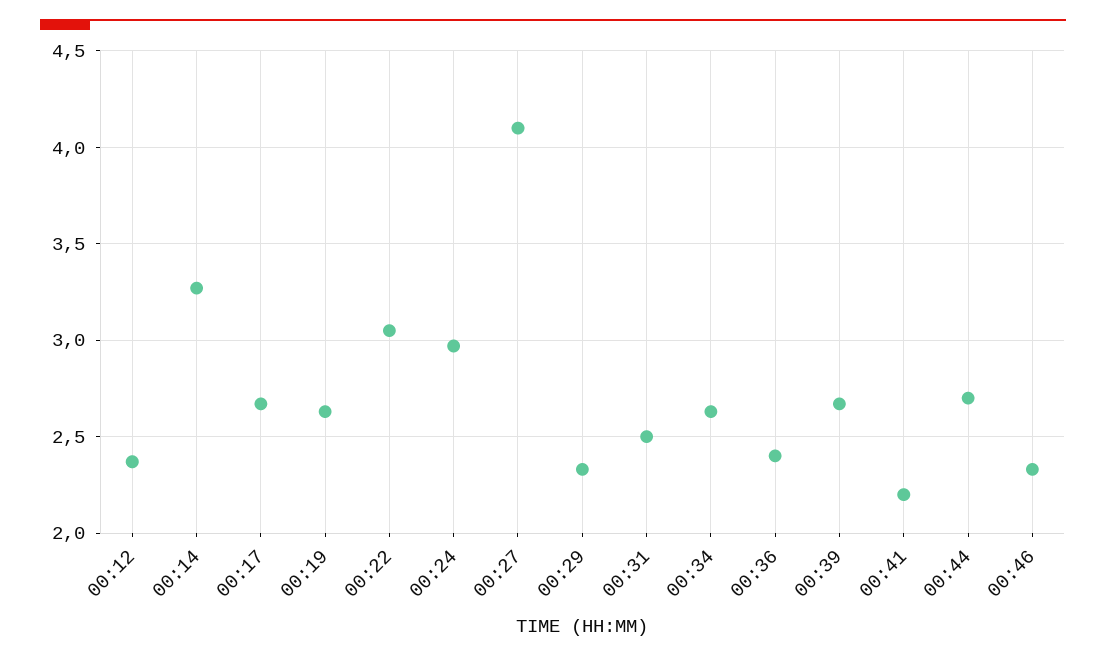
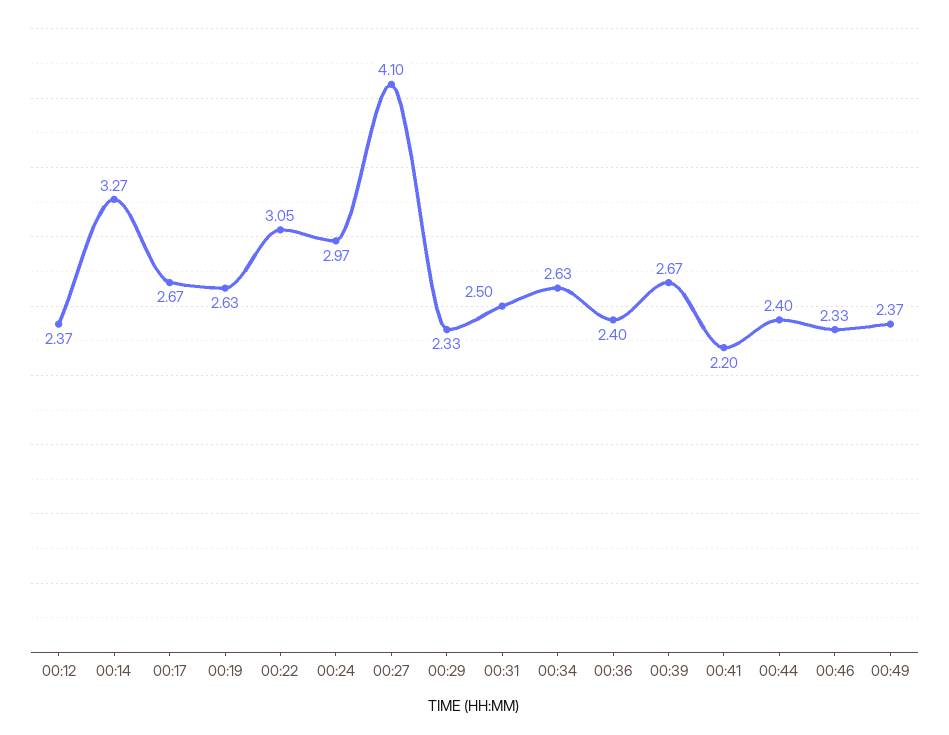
00:44: 2.7 -> 2.4
00:49: none -> 2.37

